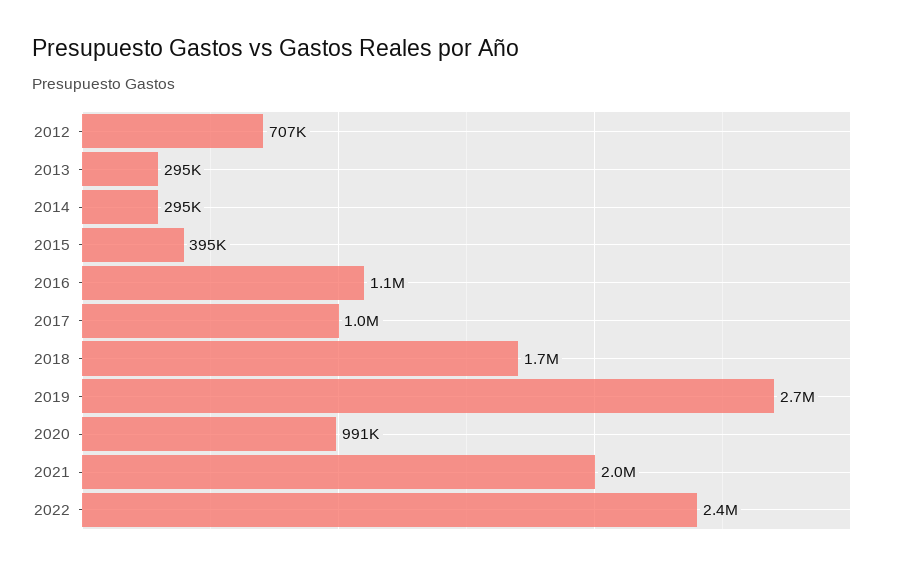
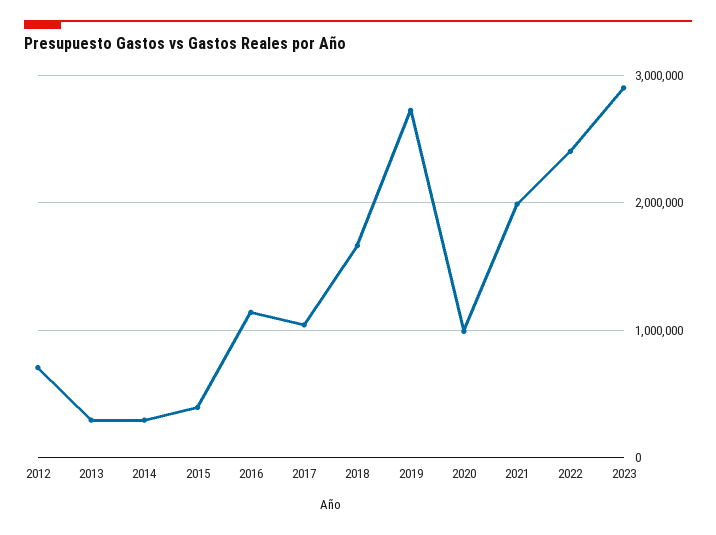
2023: none -> 2900000

